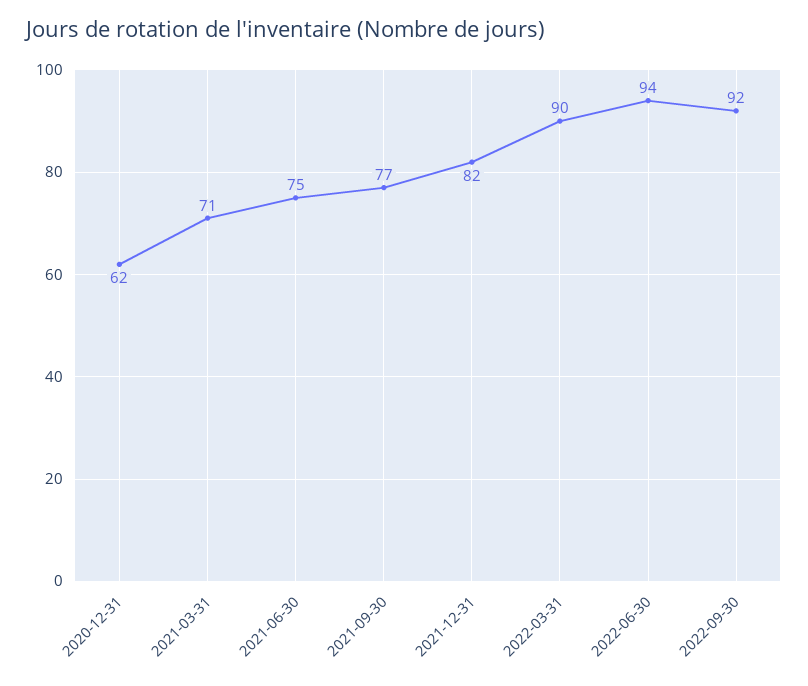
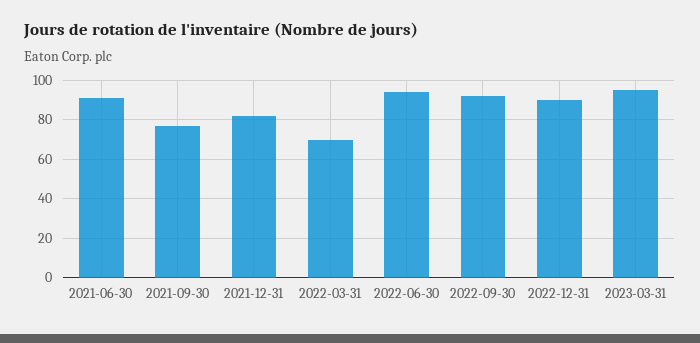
2020-12-31: 62 -> none
2021-03-31: 71 -> none
2021-06-30: 75 -> 90
2022-03-31: 90 -> 70
2022-12-31: none -> 90
2023-03-31: none -> 95

